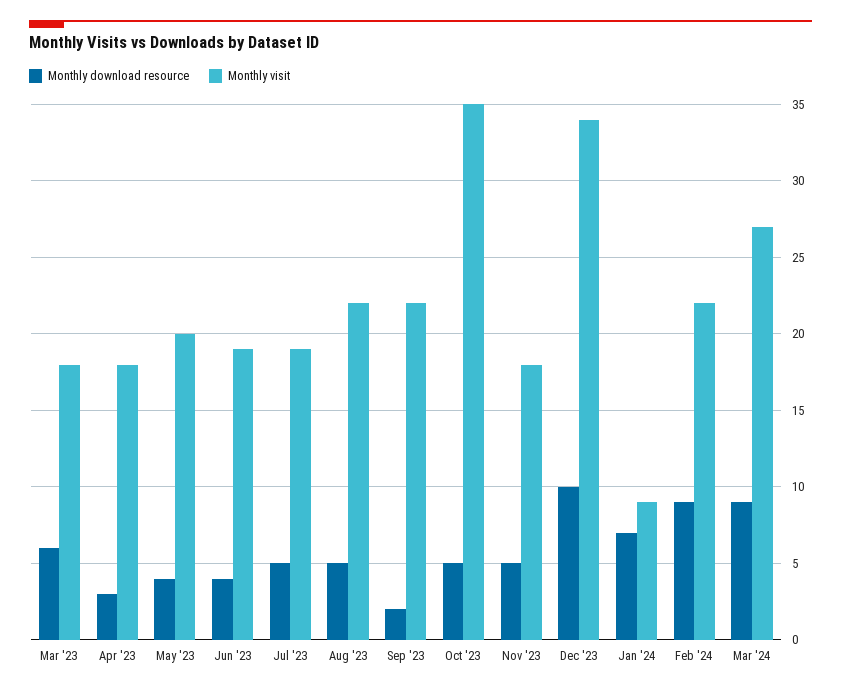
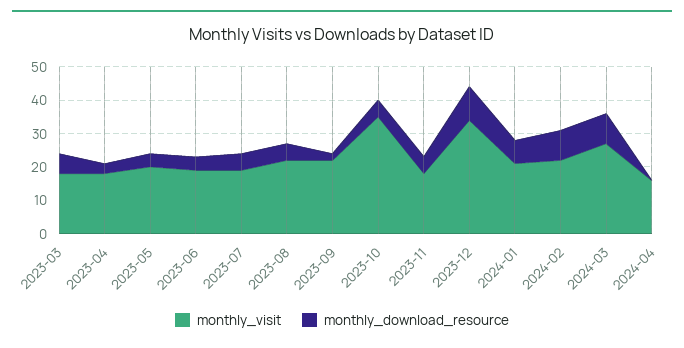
Monthly visit, Jan '24: 9 -> 20
Monthly visit, 2024-04: none -> 15
Monthly download resource, 2024-04: none -> 0

